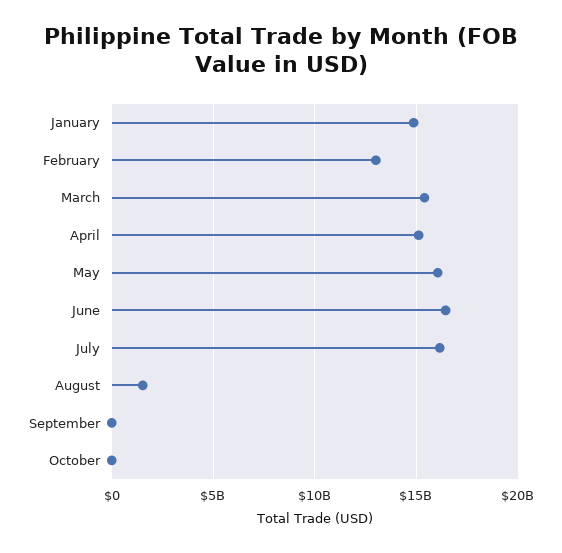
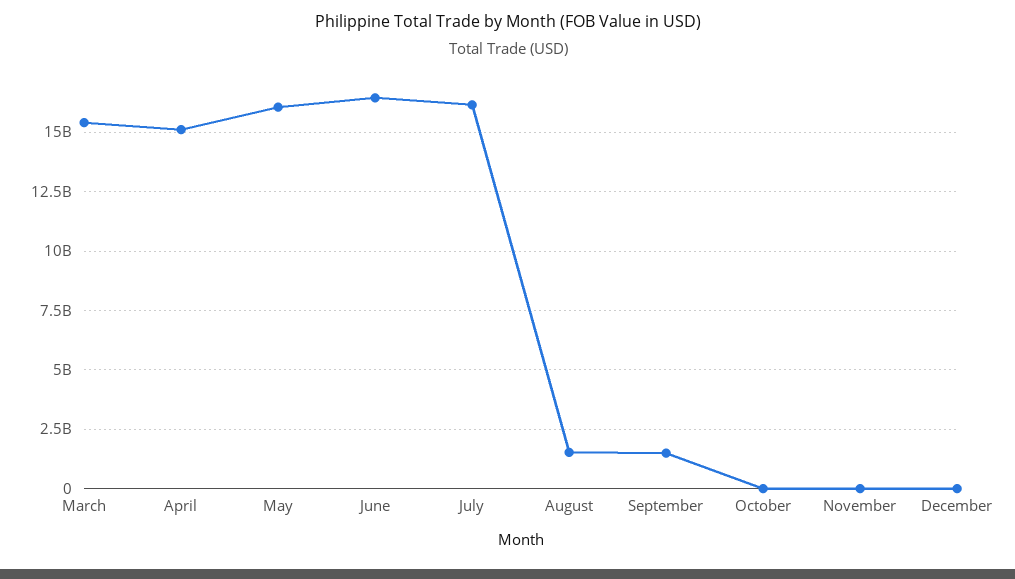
January: 15000000000 -> none
February: 13000000000 -> none
September: 0 -> 1500000000
November: none -> 0
December: none -> 0

